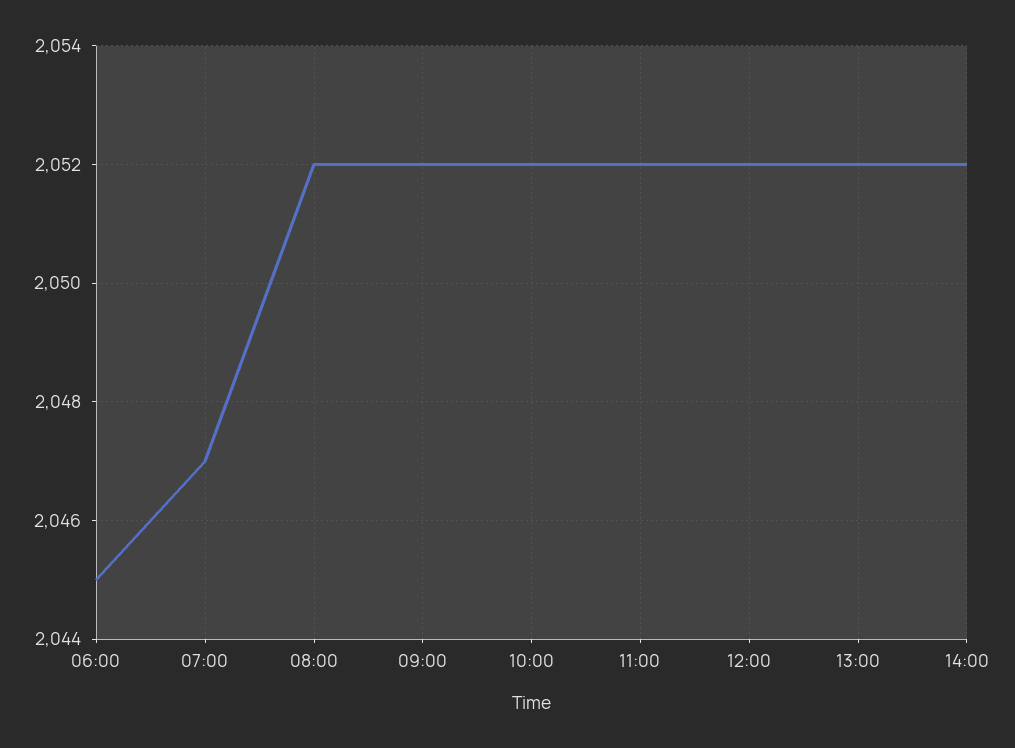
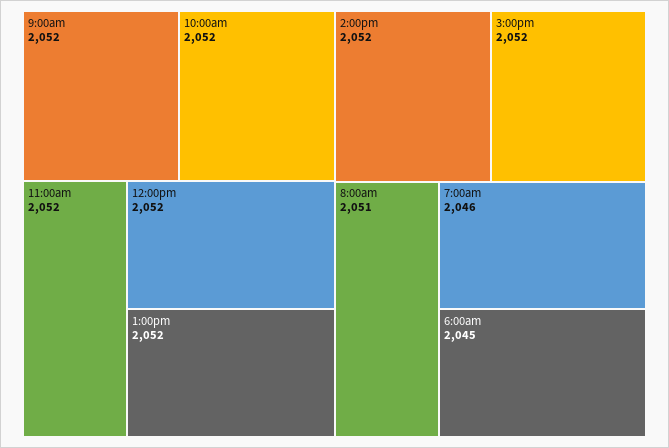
07:00: 2047 -> 2046
08:00: 2052 -> 2051
3:00pm: none -> 2052

